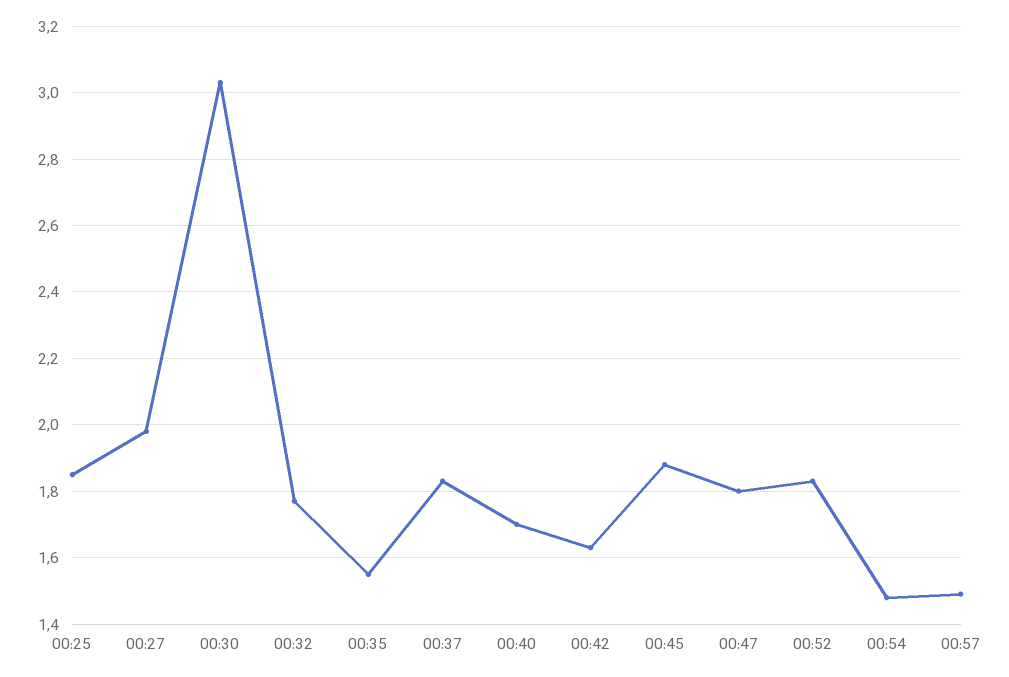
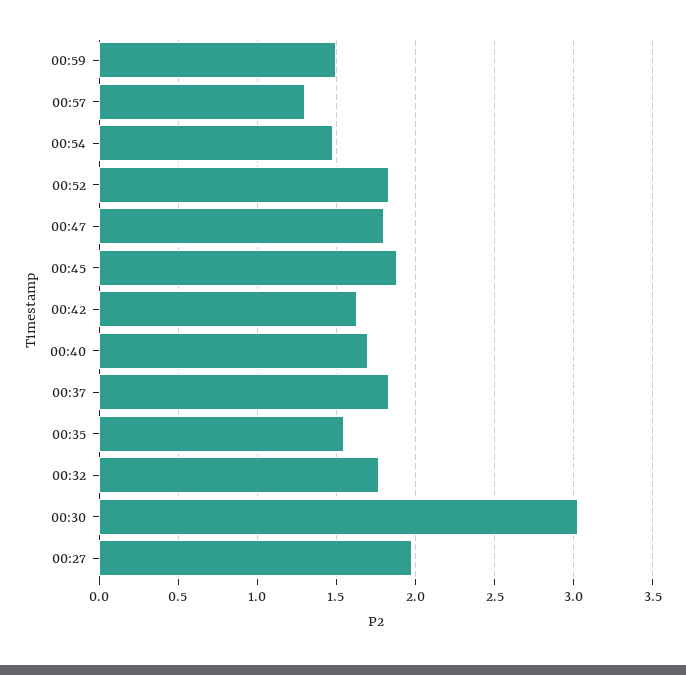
00:25: 1.85 -> none
00:57: 1.5 -> 1.3
00:59: none -> 1.5

